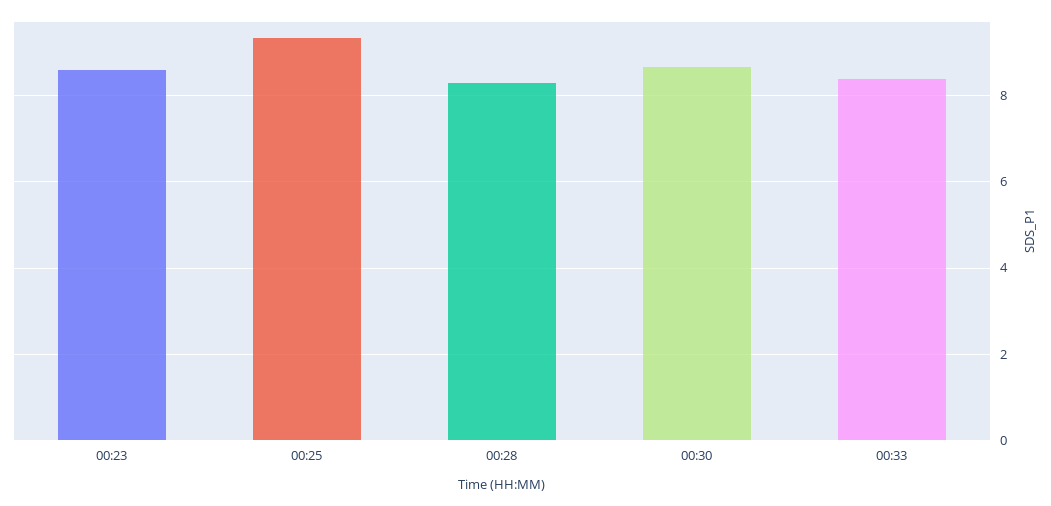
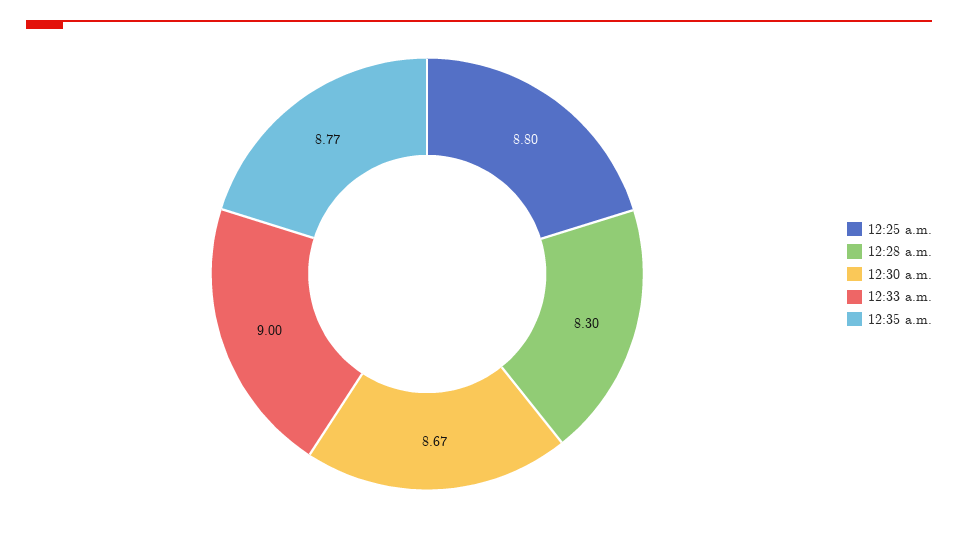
00:23: 8.6 -> none
00:25: 9.4 -> 8.8
00:33: 8.4 -> 9
12:35 a.m.: none -> 8.77

